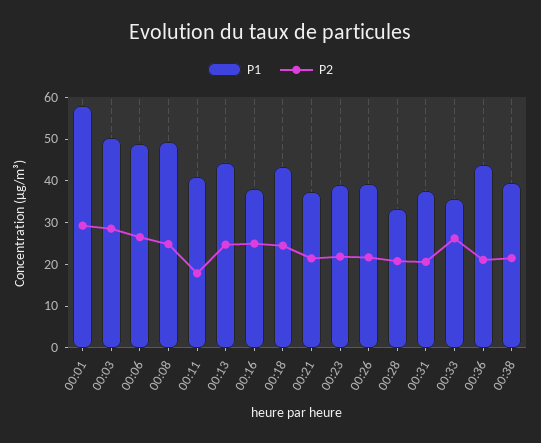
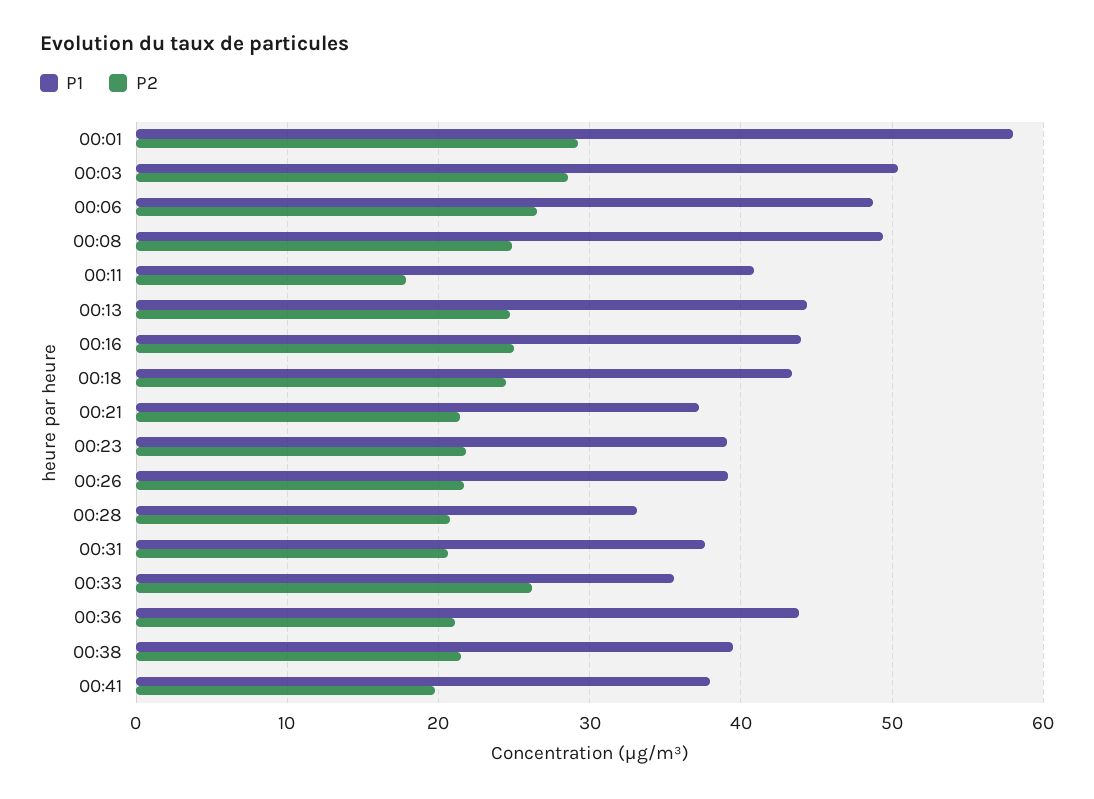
P1, 00:16: 38 -> 44
P1, 00:41: none -> 38
P2, 00:41: none -> 20

